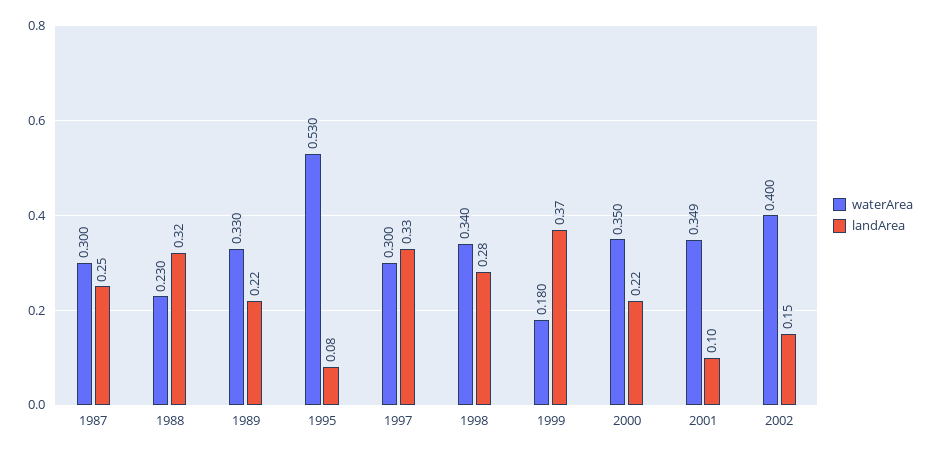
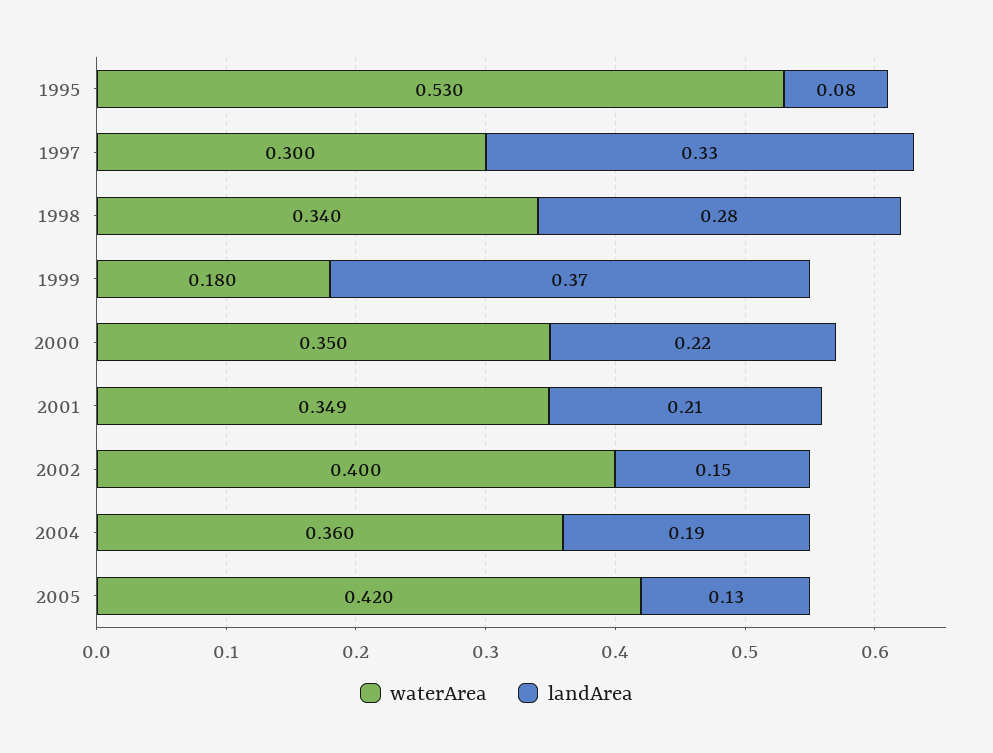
waterArea, 1987: 0.3 -> none
landArea, 1987: 0.25 -> none
waterArea, 1988: 0.23 -> none
landArea, 1988: 0.32 -> none
waterArea, 1989: 0.33 -> none
landArea, 1989: 0.22 -> none
landArea, 2001: 0.1 -> 0.21
waterArea, 2004: none -> 0.36
landArea, 2004: none -> 0.19
waterArea, 2005: none -> 0.42
landArea, 2005: none -> 0.13

